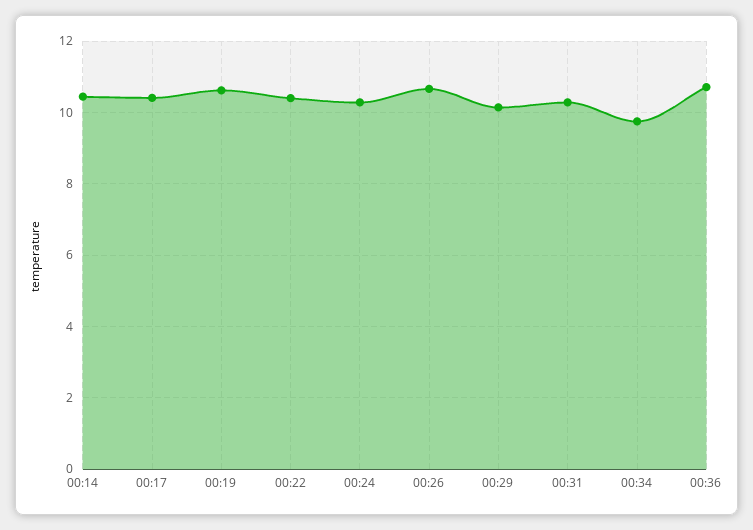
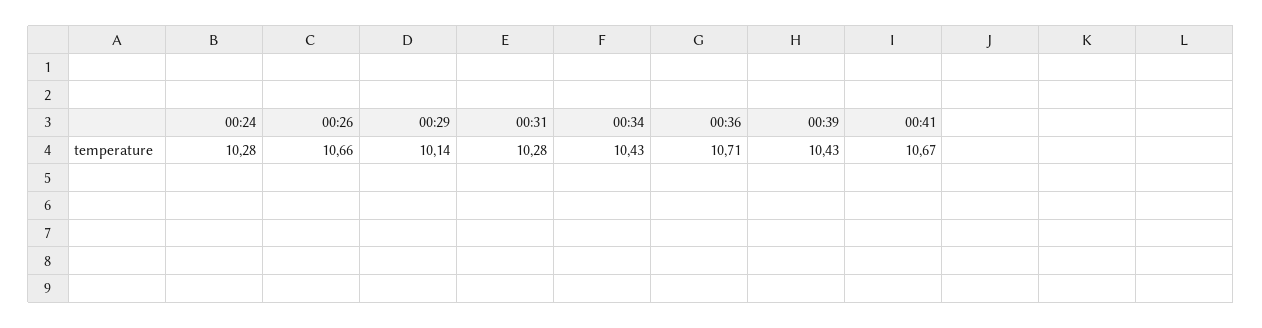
00:14: 10.4 -> none
00:17: 10.4 -> none
00:19: 10.6 -> none
00:22: 10.4 -> none
00:34: 9.8 -> 10.43
00:39: none -> 10.43
00:41: none -> 10.67

